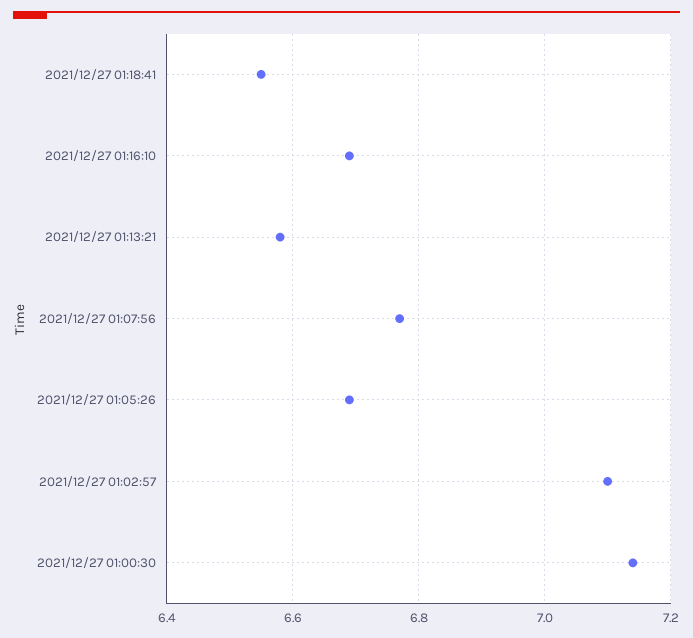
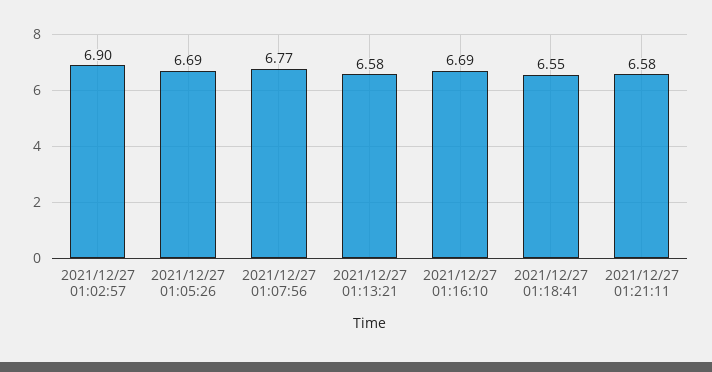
2021/12/27 01:02:57: 7.1 -> 6.9
2021/12/27 01:00:30: 7.15 -> none
2021/12/27 01:21:11: none -> 6.58

